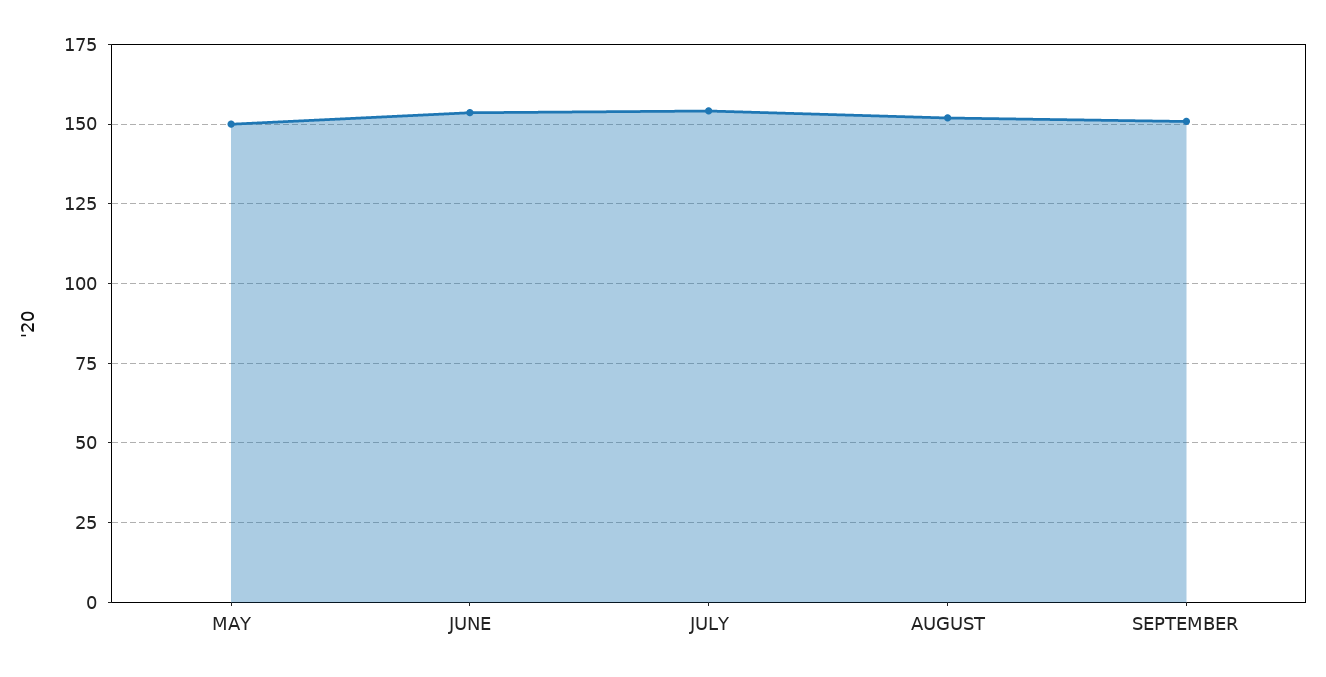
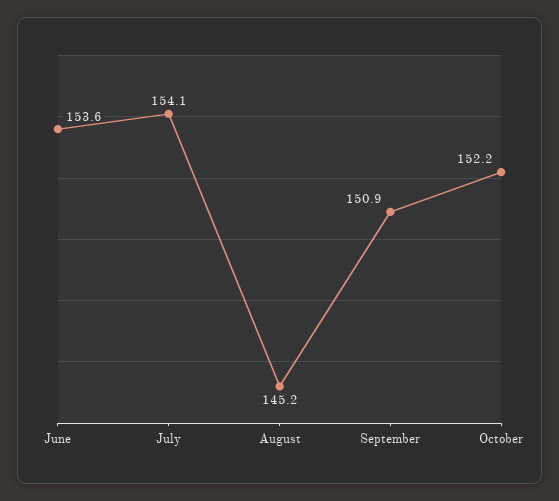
MAY: 150 -> none
AUGUST: 152.5 -> 145.2
October: none -> 152.2

